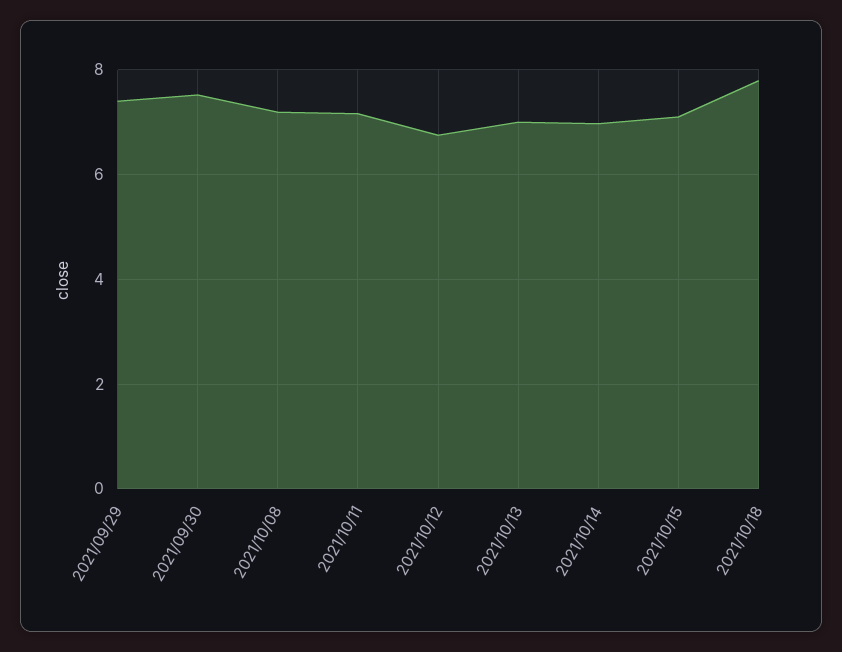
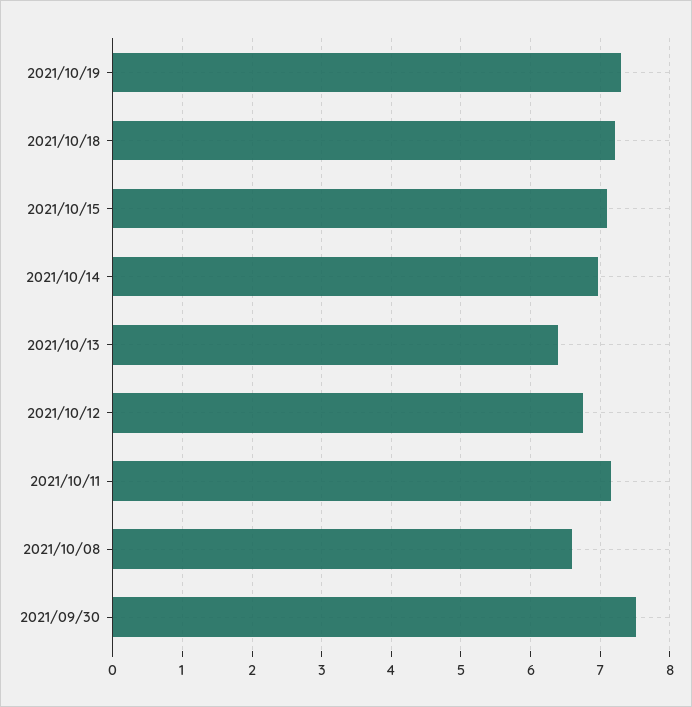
2021/09/29: 7.4 -> none
2021/10/08: 7.2 -> 6.6
2021/10/13: 7 -> 6.4
2021/10/18: 7.8 -> 7.2
2021/10/19: none -> 7.3

